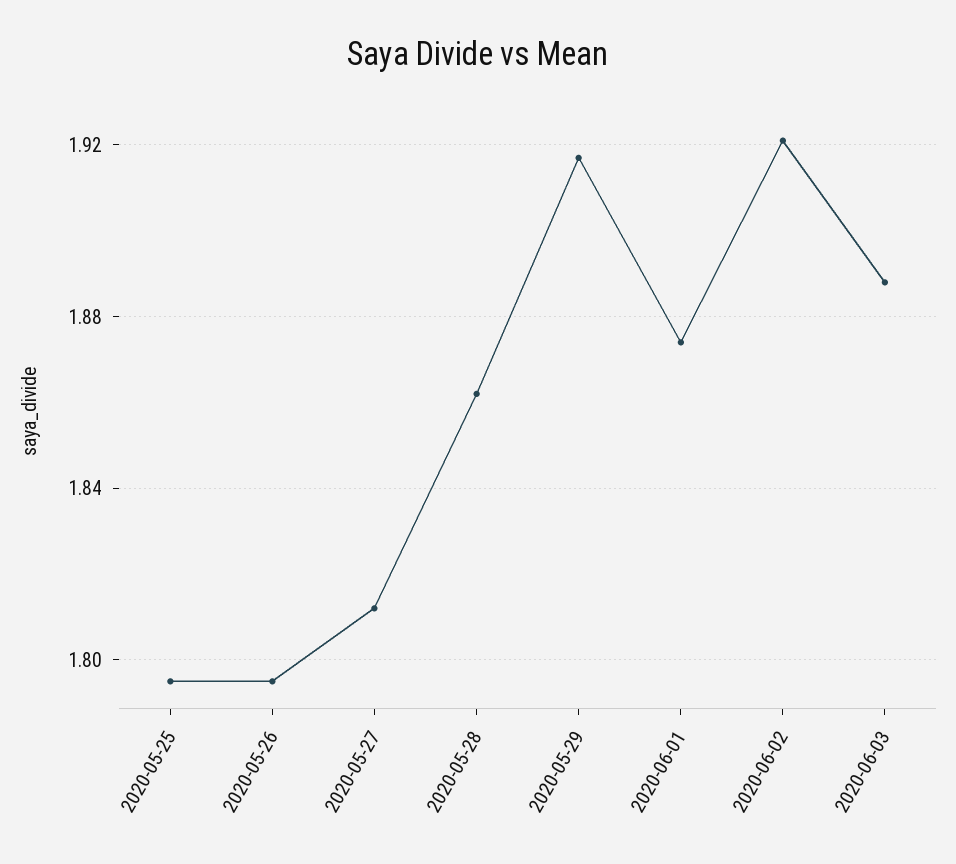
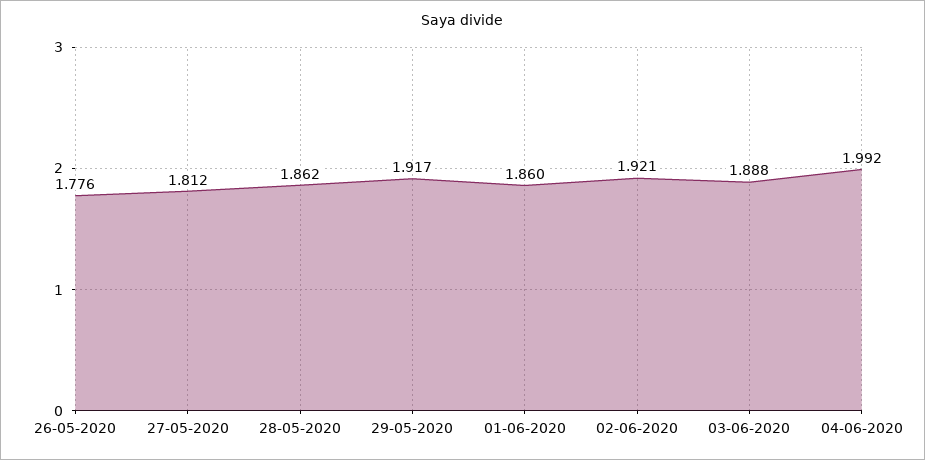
2020-05-25: 1.795 -> none
2020-05-26: 1.795 -> 1.776
2020-06-01: 1.875 -> 1.86
04-06-2020: none -> 1.992

